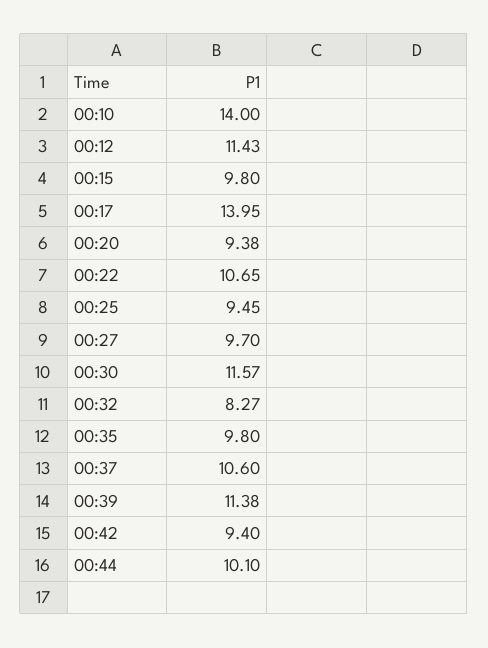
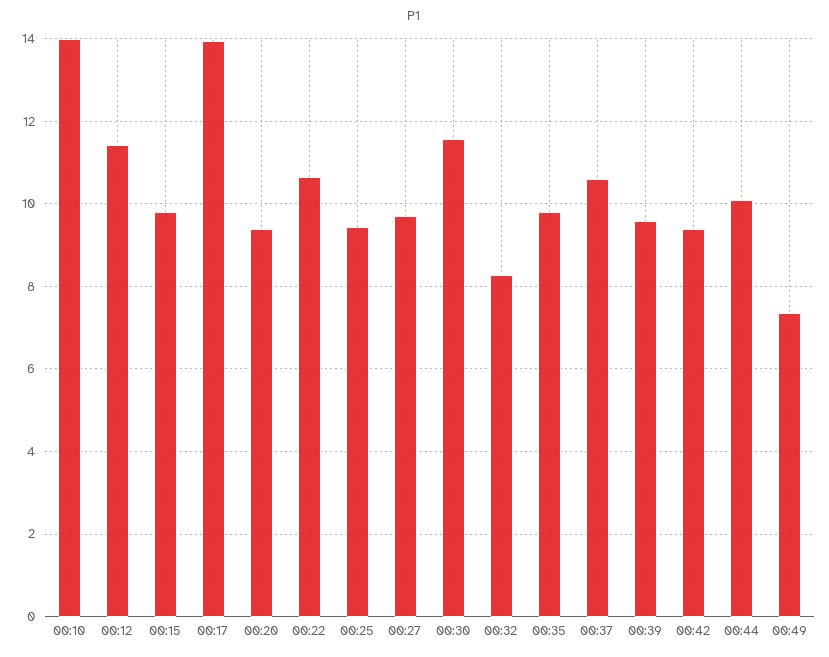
00:39: 11.38 -> 9.6
00:49: none -> 7.4

